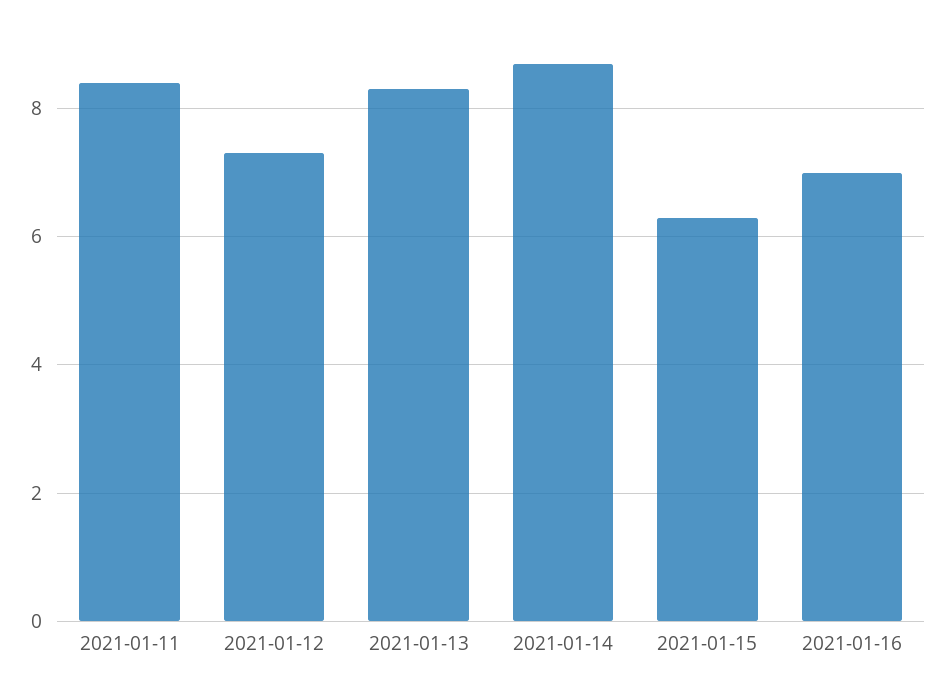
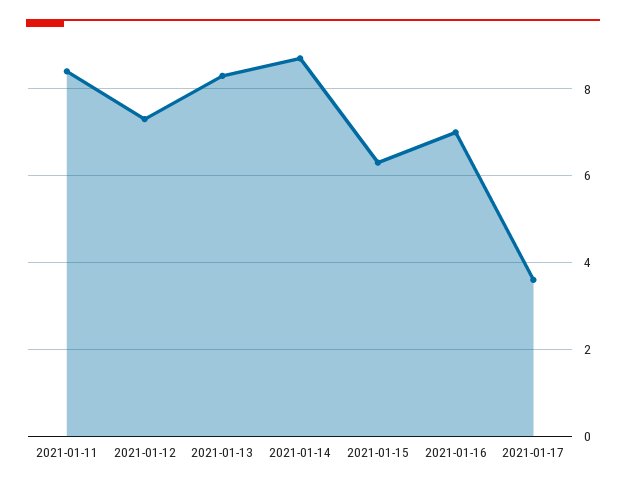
2021-01-17: none -> 3.5

